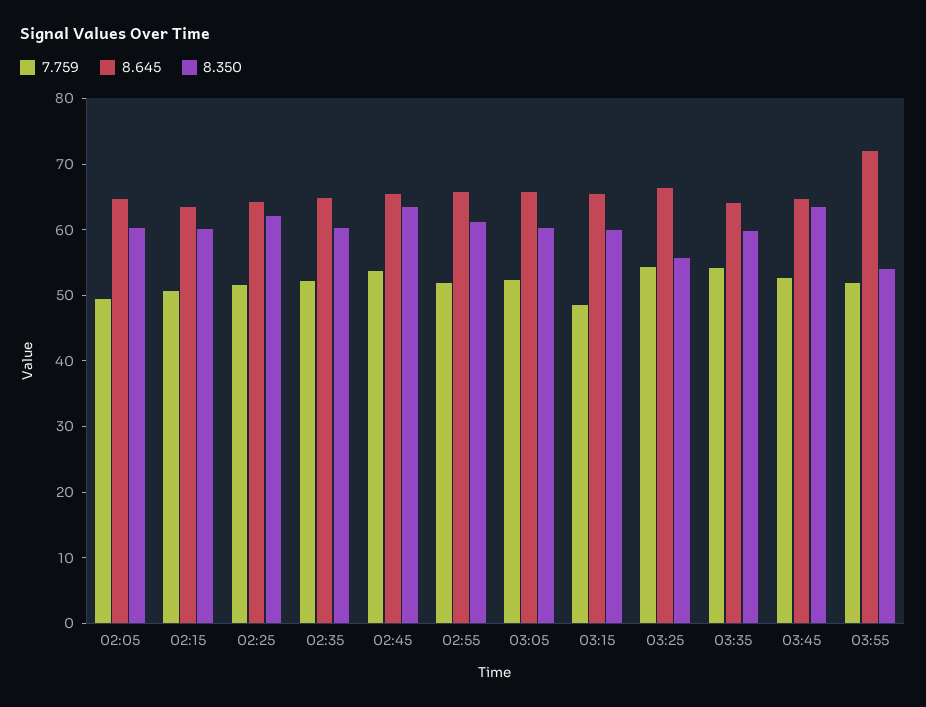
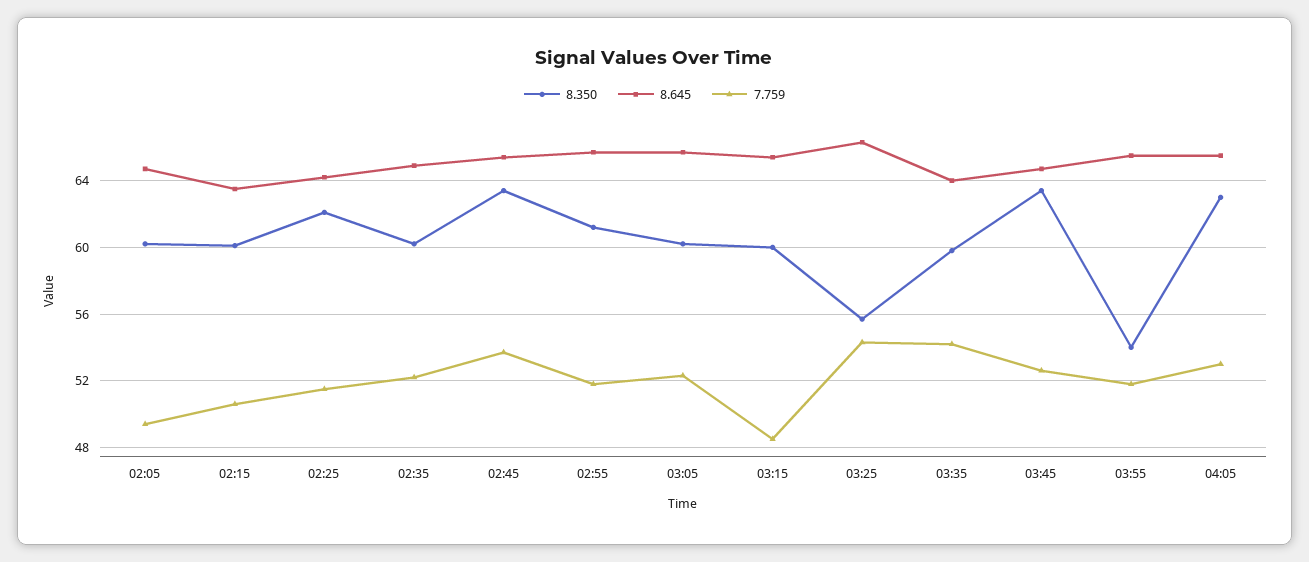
8.645, 03:55: 72 -> 65.5
8.350, 04:05: none -> 63
8.645, 04:05: none -> 65.5
7.759, 04:05: none -> 53

